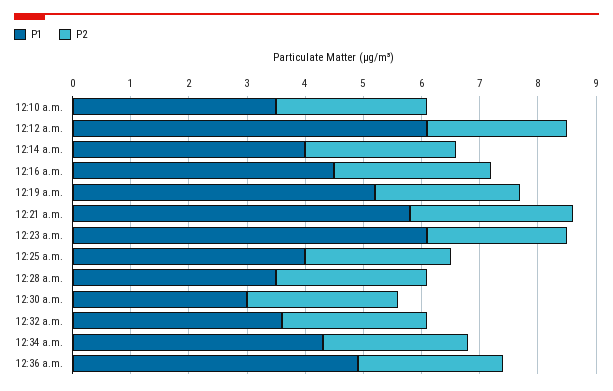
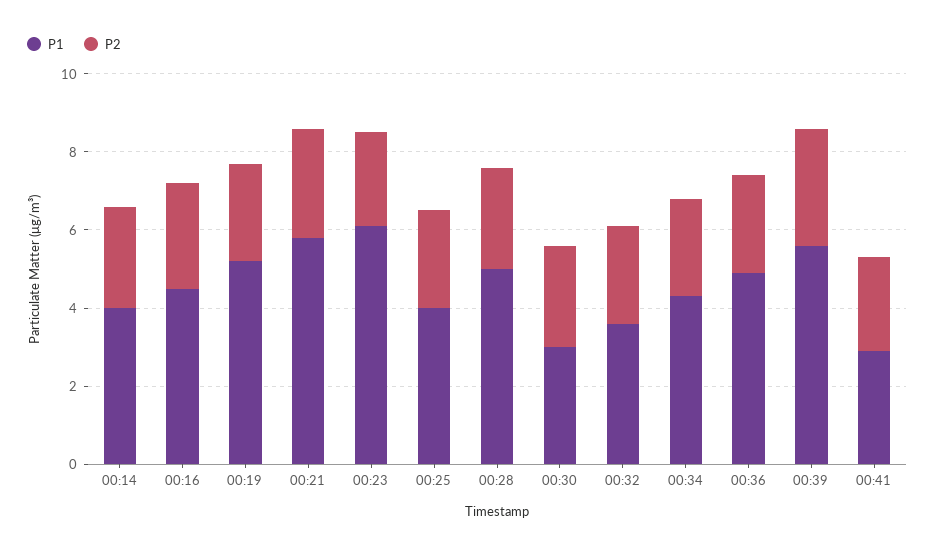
P1, 12:10 a.m.: 3.5 -> none
P2, 12:10 a.m.: 2.5 -> none
P1, 12:12 a.m.: 6 -> none
P2, 12:12 a.m.: 2.5 -> none
P1, 12:28 a.m.: 3.5 -> 5
P1, 00:39: none -> 5.5
P2, 00:39: none -> 3
P1, 00:41: none -> 3
P2, 00:41: none -> 2.5

